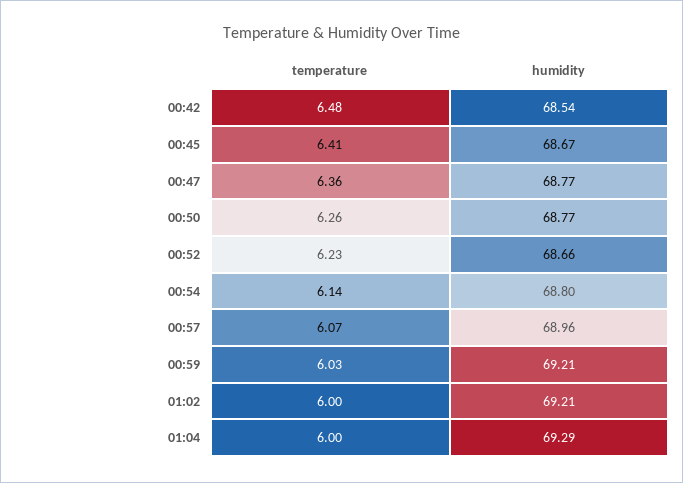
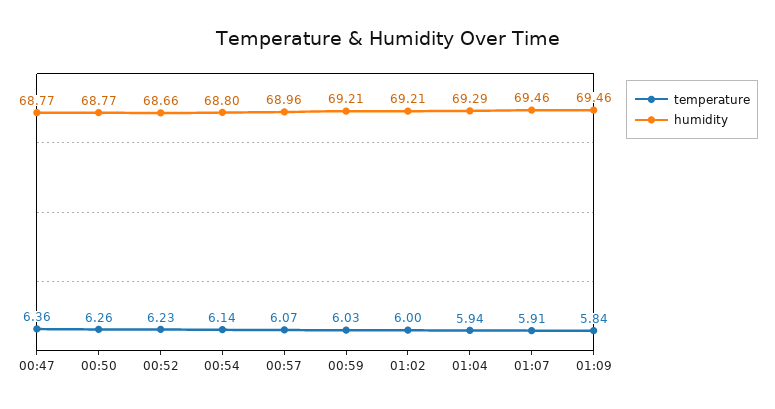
temperature, 00:42: 6.48 -> none
humidity, 00:42: 68.54 -> none
temperature, 00:45: 6.41 -> none
humidity, 00:45: 68.67 -> none
temperature, 01:04: 6 -> 5.94
temperature, 01:07: none -> 5.91
humidity, 01:07: none -> 69.46
temperature, 01:09: none -> 5.84
humidity, 01:09: none -> 69.46

